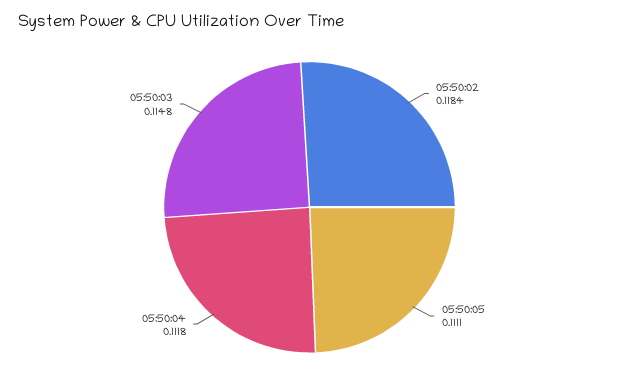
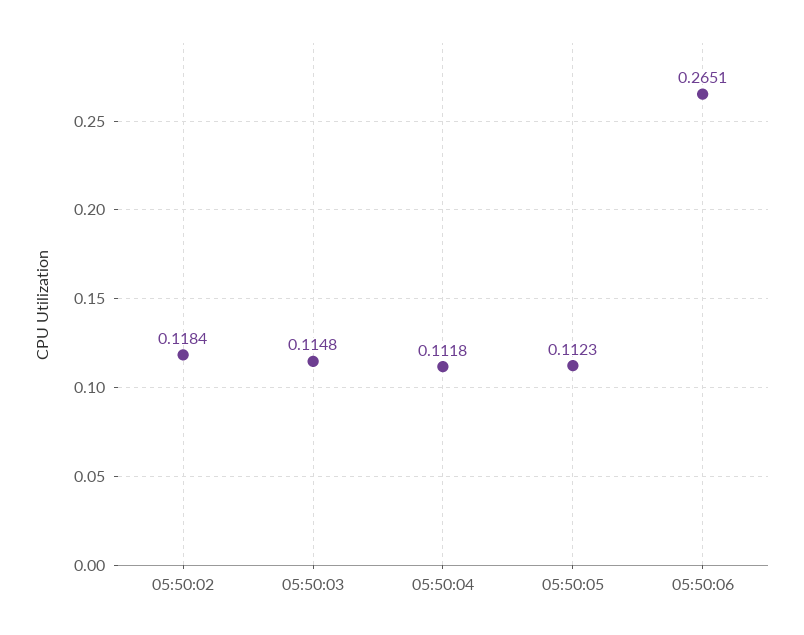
05:50:05: 0.1111 -> 0.1123
05:50:06: none -> 0.2651

